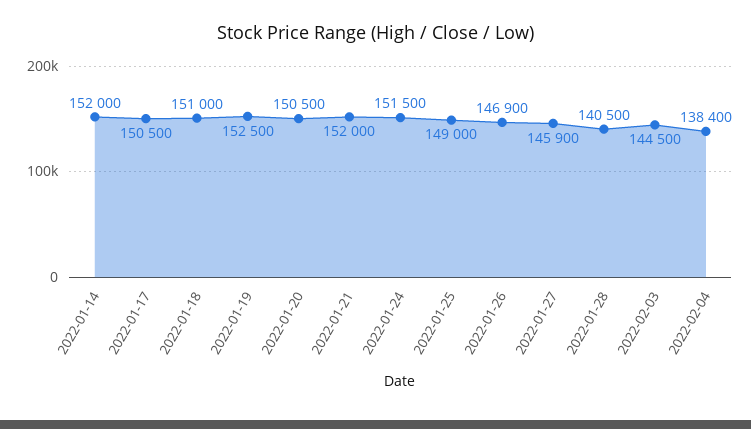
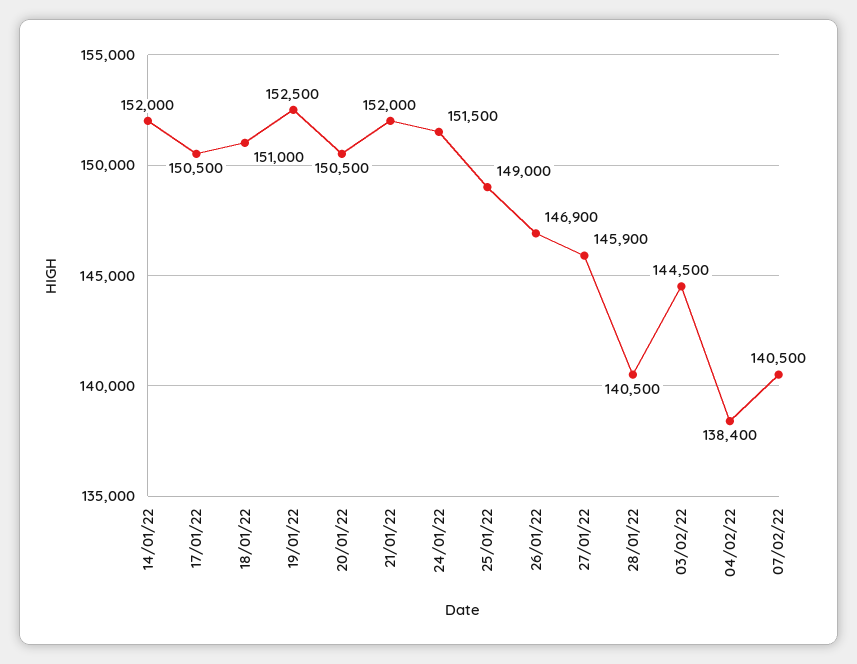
07/02/22: none -> 140500

